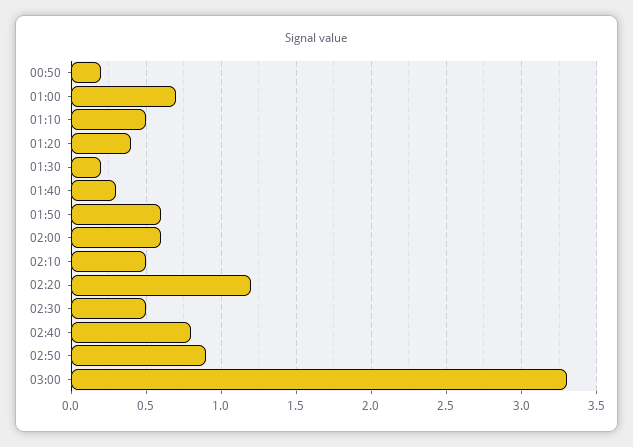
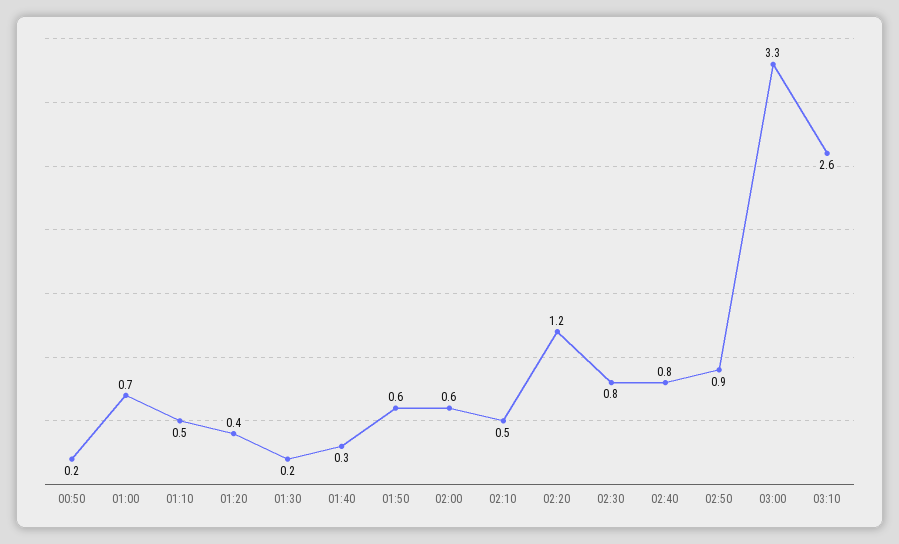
02:30: 0.5 -> 0.8
03:10: none -> 2.6

